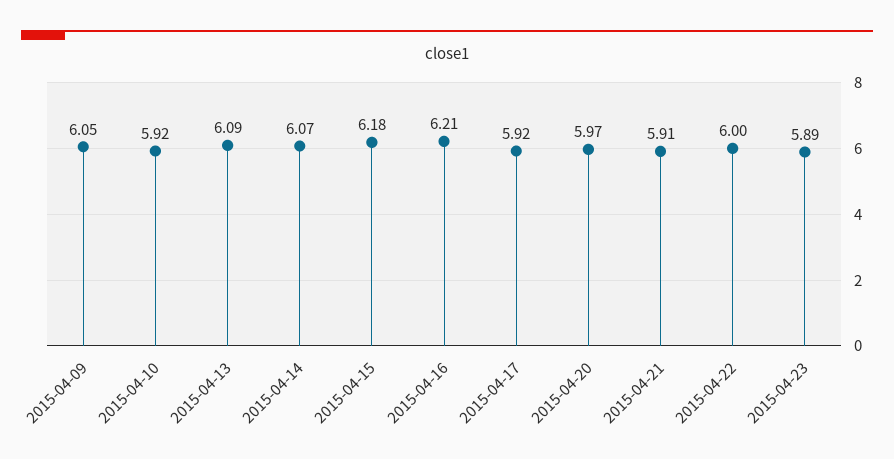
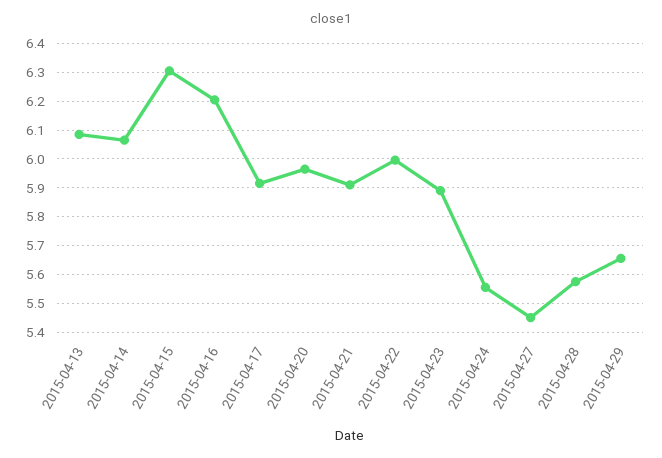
2015-04-09: 6.05 -> none
2015-04-10: 5.92 -> none
2015-04-15: 6.18 -> 6.3
2015-04-24: none -> 5.55
2015-04-27: none -> 5.45
2015-04-28: none -> 5.575
2015-04-29: none -> 5.65

